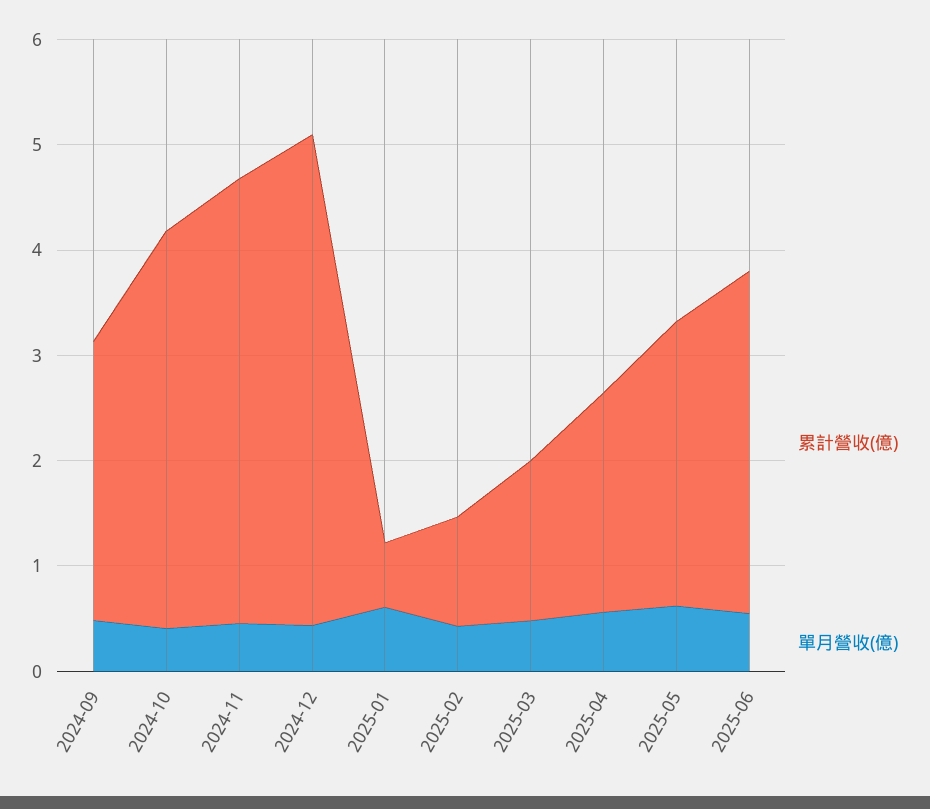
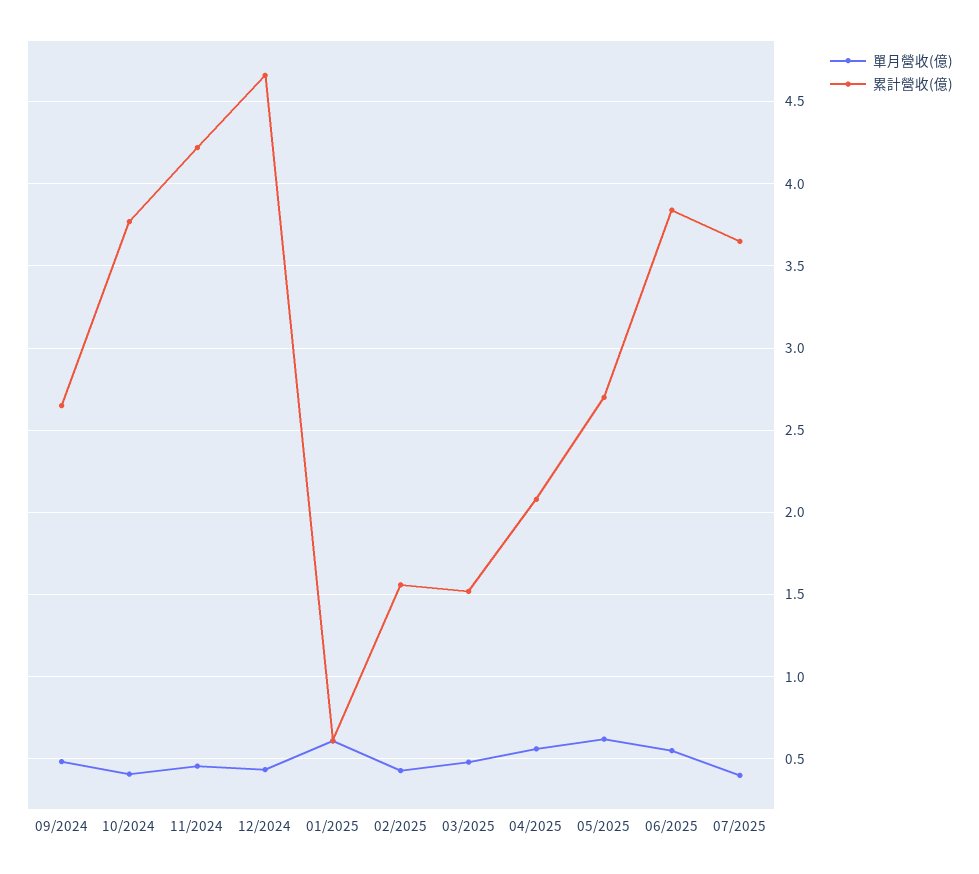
累計營收(億), 2025-02: 1 -> 1.55
累計營收(億), 2025-06: 3.2 -> 3.85
單月營收(億), 07/2025: none -> 0.4
累計營收(億), 07/2025: none -> 3.65

